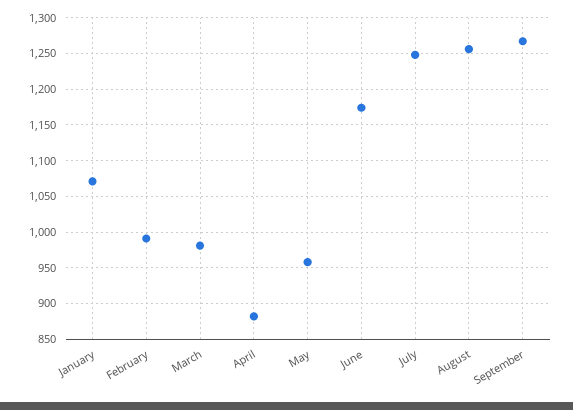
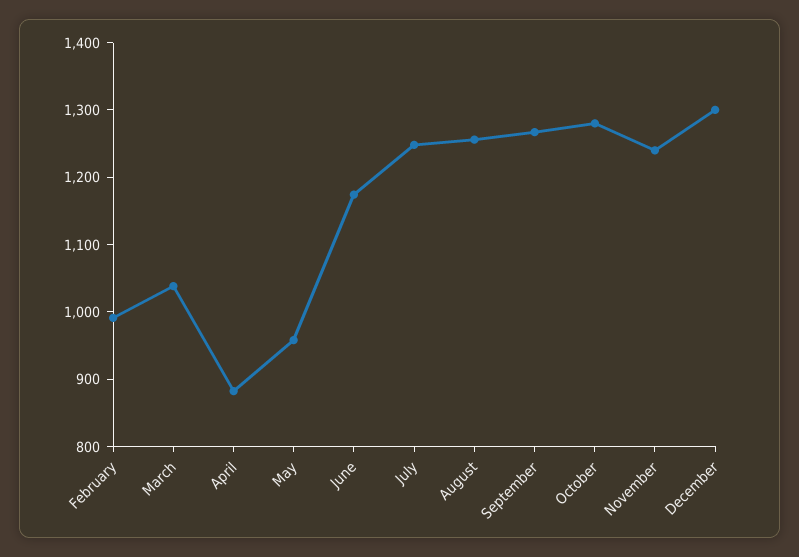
January: 1070 -> none
March: 980 -> 1040
October: none -> 1280
November: none -> 1240
December: none -> 1300

